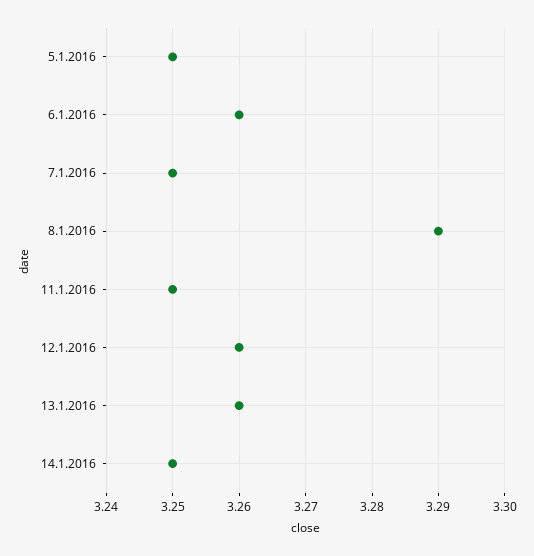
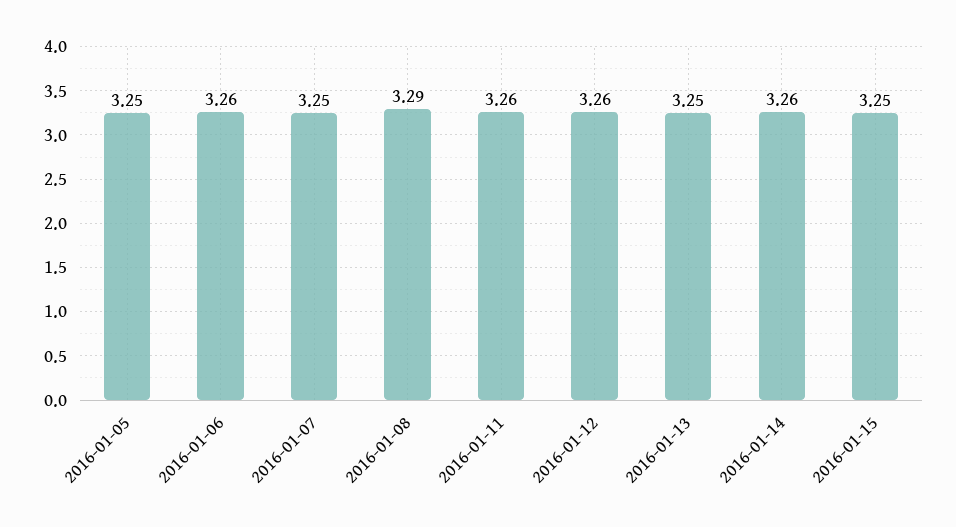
11.1.2016: 3.25 -> 3.26
13.1.2016: 3.26 -> 3.25
14.1.2016: 3.25 -> 3.26
2016-01-15: none -> 3.25

